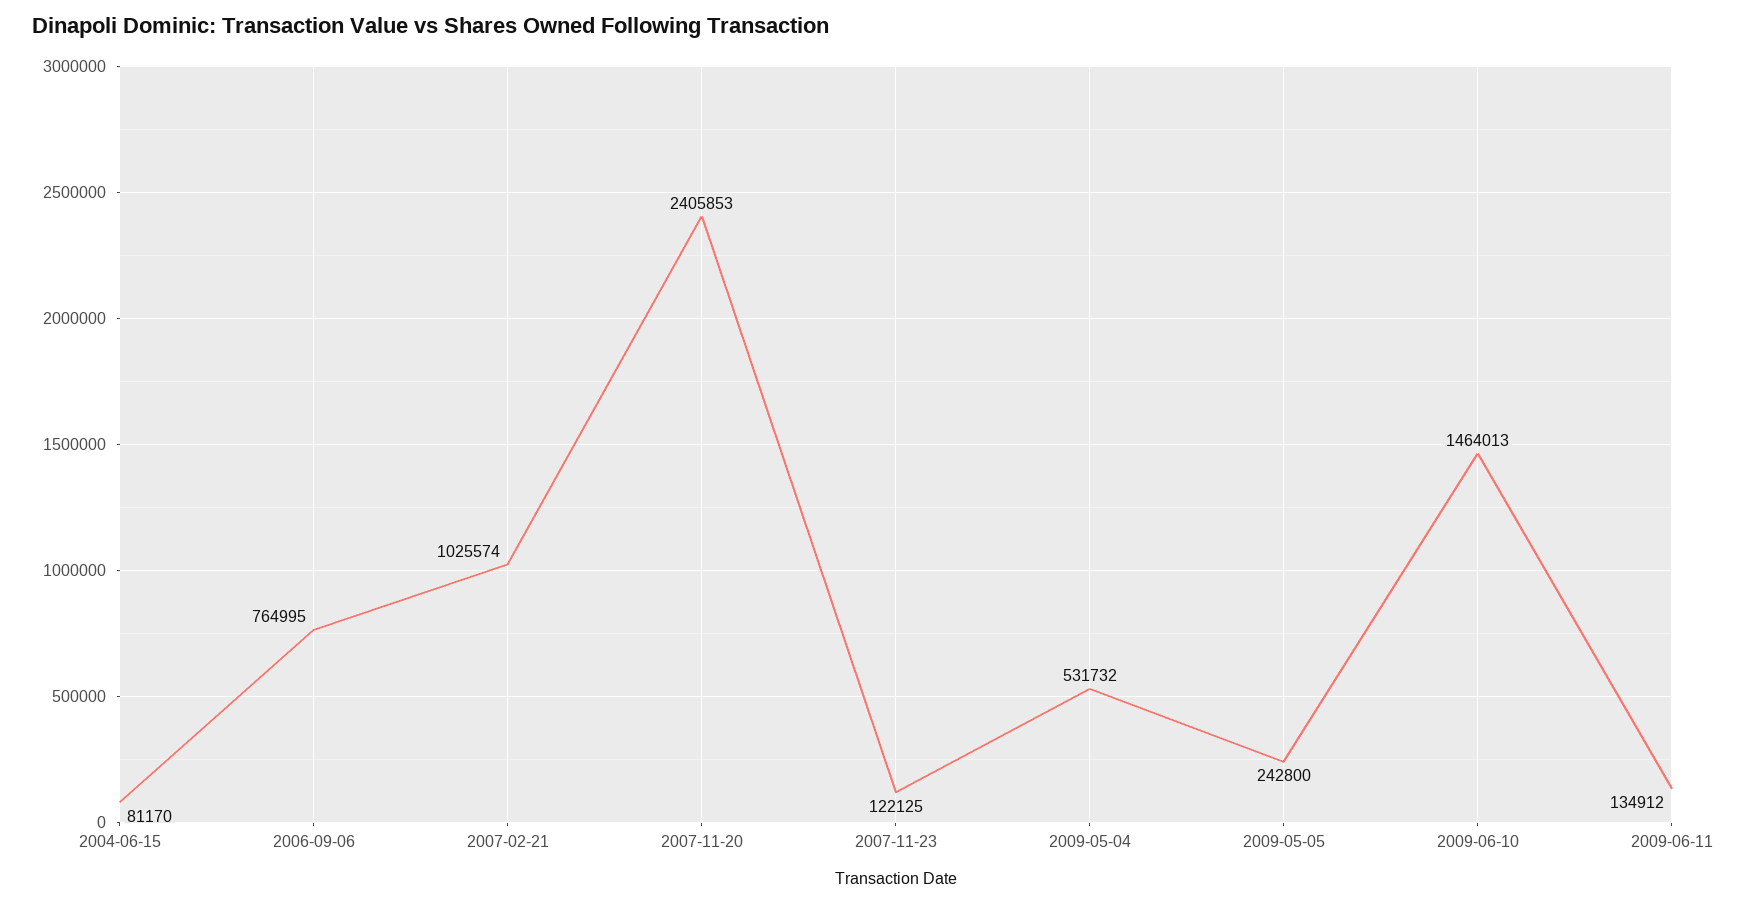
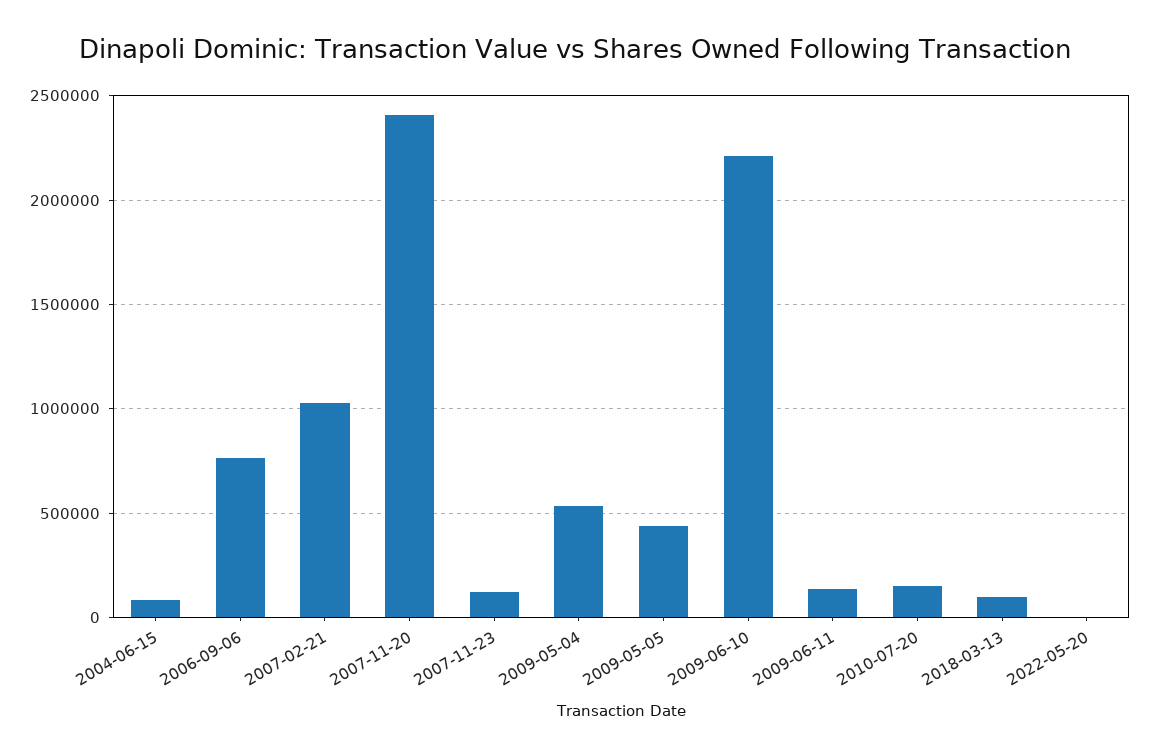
2009-05-05: 242800 -> 450000
2009-06-10: 1464013 -> 2200000
2010-07-20: none -> 150000
2018-03-13: none -> 100000
2022-05-20: none -> 0

